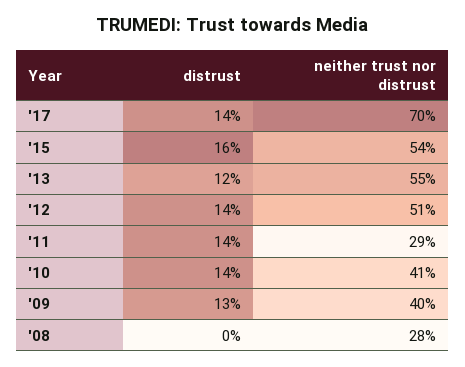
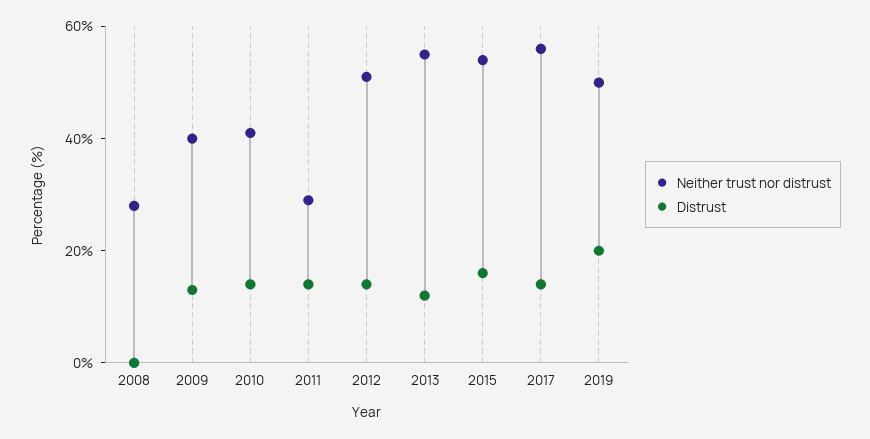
neither trust nor distrust, '17: 70 -> 55
neither trust nor distrust, 2019: none -> 50
distrust, 2019: none -> 20

